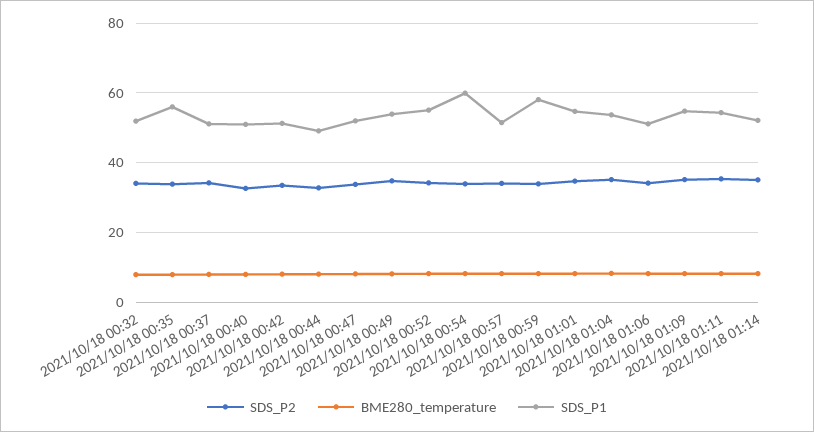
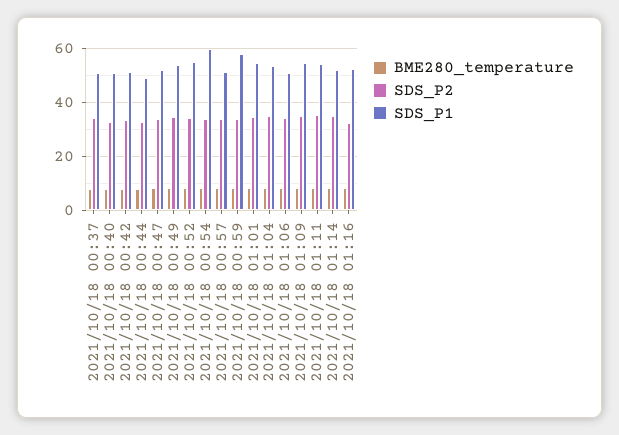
SDS_P2, 2021/10/18 00:32: 34 -> none
BME280_temperature, 2021/10/18 00:32: 8 -> none
SDS_P1, 2021/10/18 00:32: 52 -> none
SDS_P2, 2021/10/18 00:35: 34 -> none
BME280_temperature, 2021/10/18 00:35: 8 -> none
SDS_P1, 2021/10/18 00:35: 56 -> none
BME280_temperature, 2021/10/18 01:16: none -> 7.5
SDS_P2, 2021/10/18 01:16: none -> 32.5
SDS_P1, 2021/10/18 01:16: none -> 52.5

